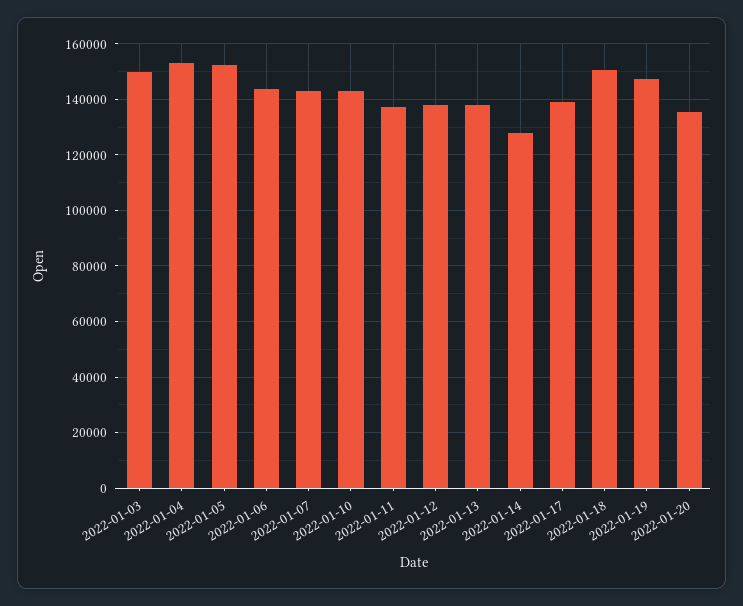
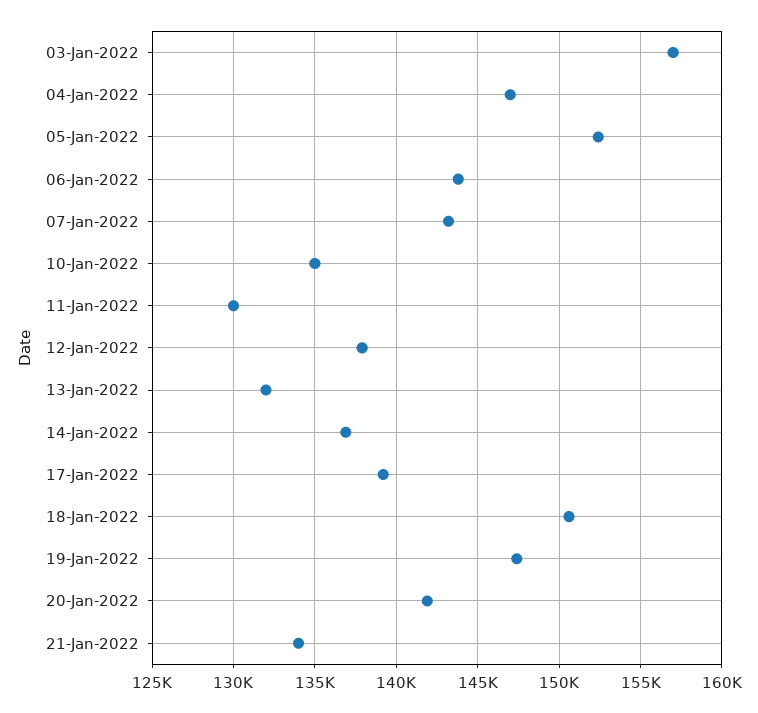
2022-01-03: 150000 -> 157000
2022-01-04: 152500 -> 147000
2022-01-10: 142500 -> 135000
2022-01-11: 137500 -> 130000
2022-01-13: 137500 -> 132000
2022-01-14: 127500 -> 137000
2022-01-20: 135000 -> 142000
21-Jan-2022: none -> 134000

